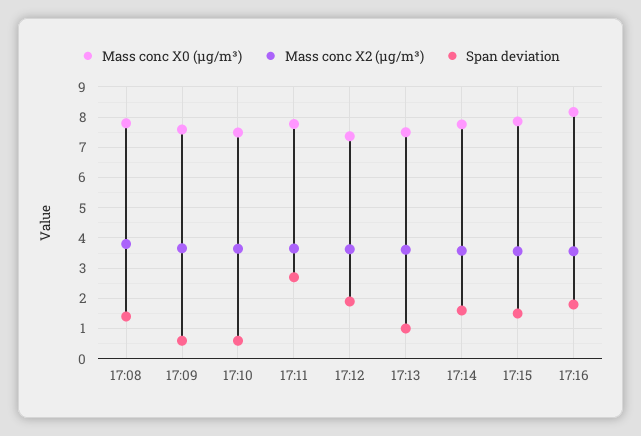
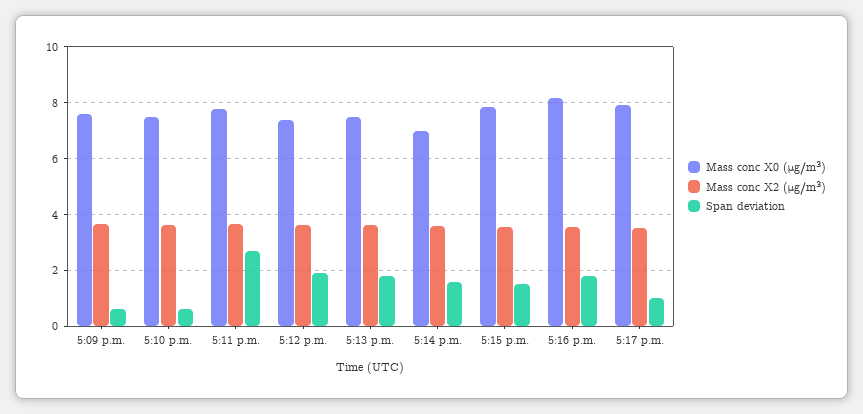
Mass conc X0 (μg/m³), 17:08: 7.8 -> none
Mass conc X2 (μg/m³), 17:08: 3.8 -> none
Span deviation, 17:08: 1.4 -> none
Span deviation, 17:13: 1 -> 1.75
Mass conc X0 (μg/m³), 17:14: 7.8 -> 7
Mass conc X0 (μg/m³), 5:17 p.m.: none -> 8
Mass conc X2 (μg/m³), 5:17 p.m.: none -> 3.5
Span deviation, 5:17 p.m.: none -> 1

